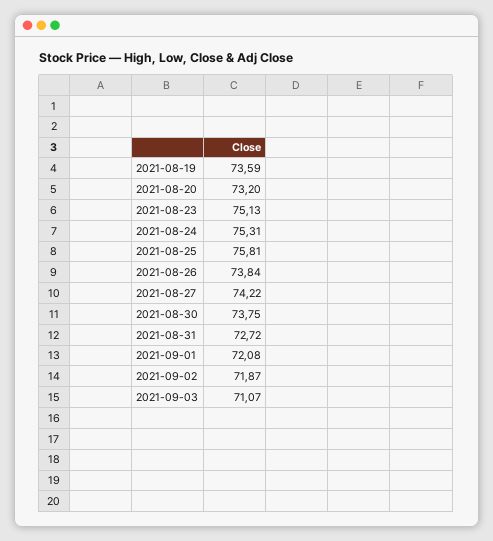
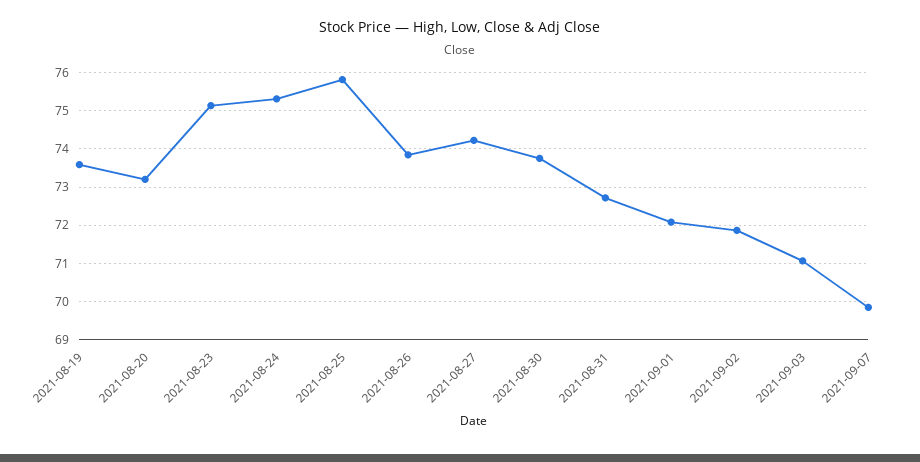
2021-09-07: none -> 69.8

